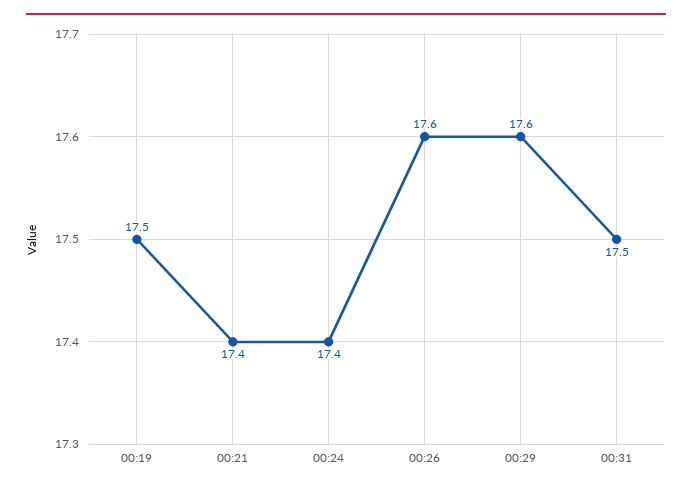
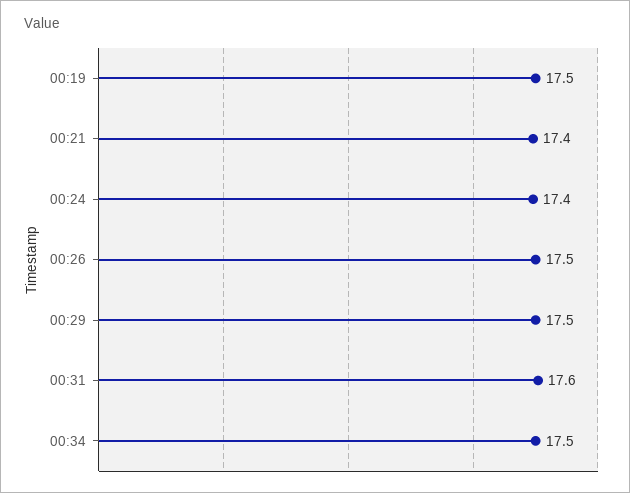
00:26: 17.6 -> 17.5
00:29: 17.6 -> 17.5
00:31: 17.5 -> 17.6
00:34: none -> 17.5

